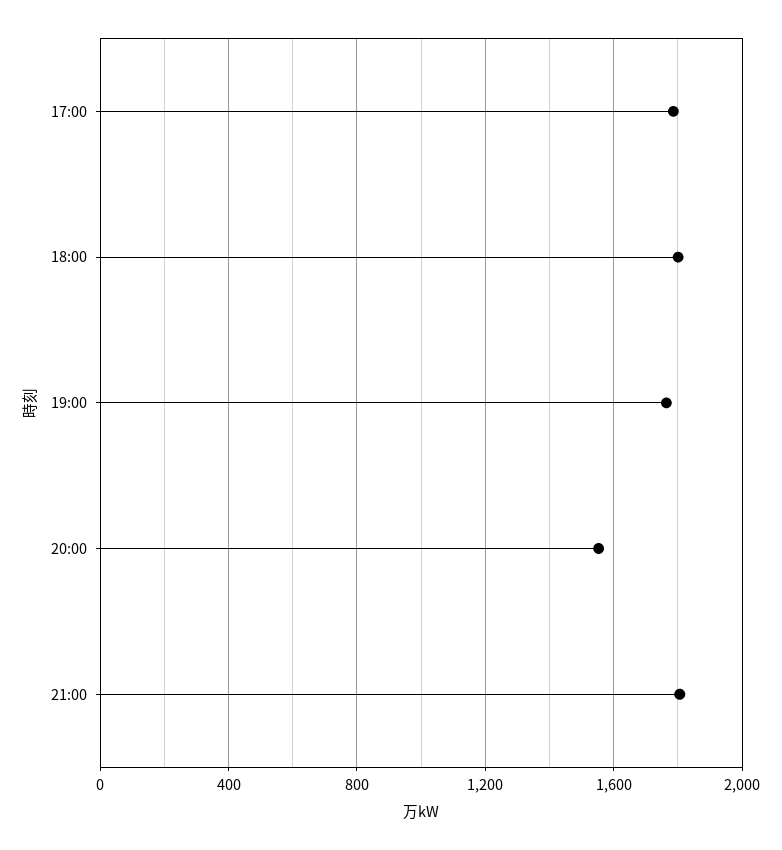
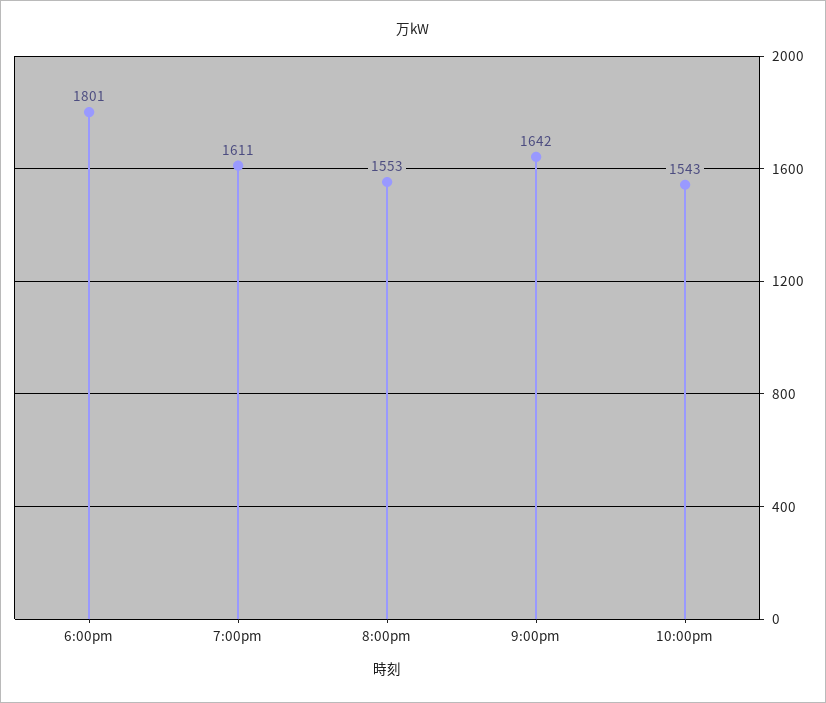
17:00: 1800 -> none
19:00: 1750 -> 1611
21:00: 1800 -> 1642
10:00pm: none -> 1543

